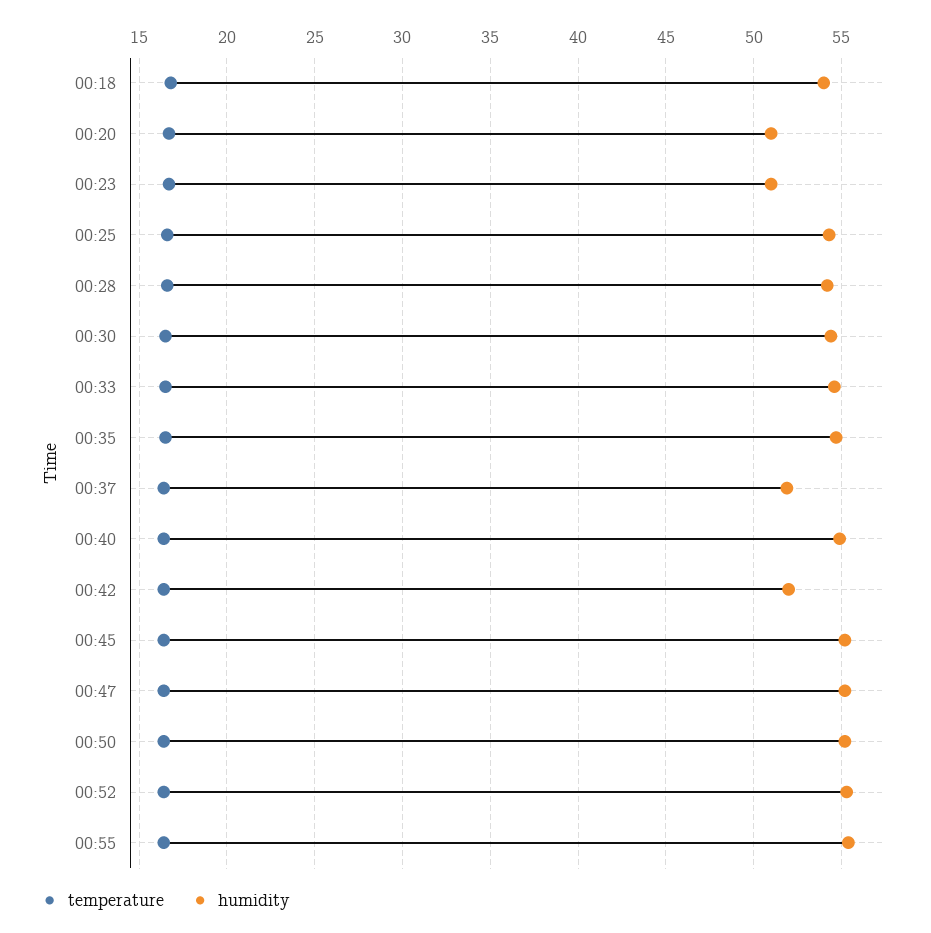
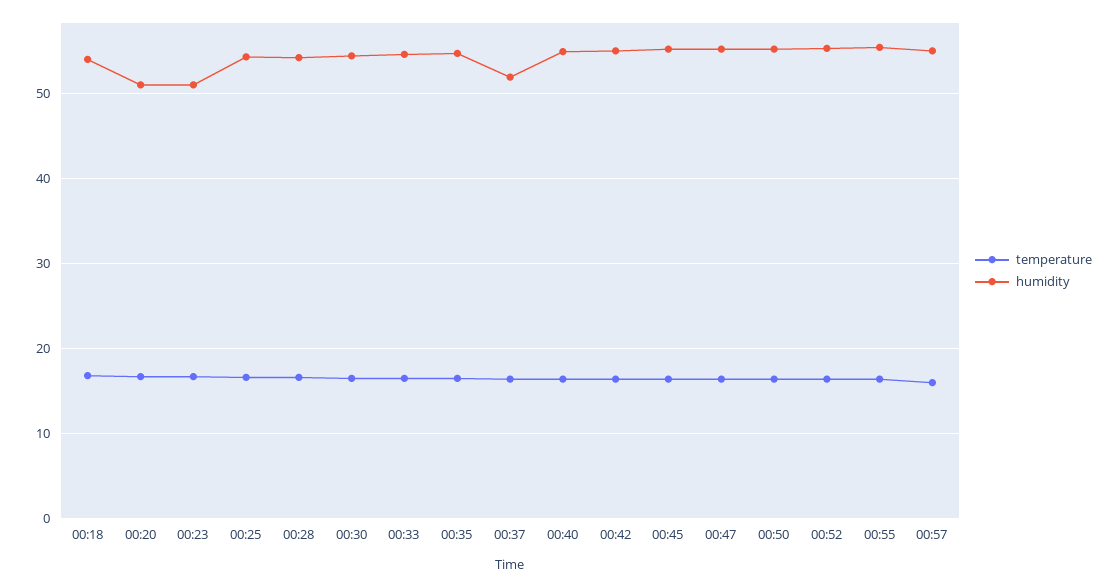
humidity, 00:42: 52 -> 55
temperature, 00:57: none -> 16
humidity, 00:57: none -> 55

